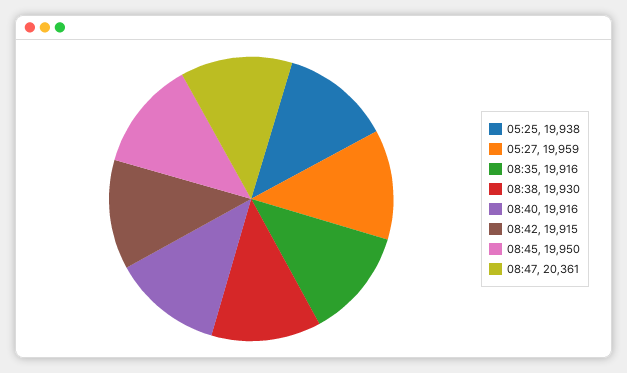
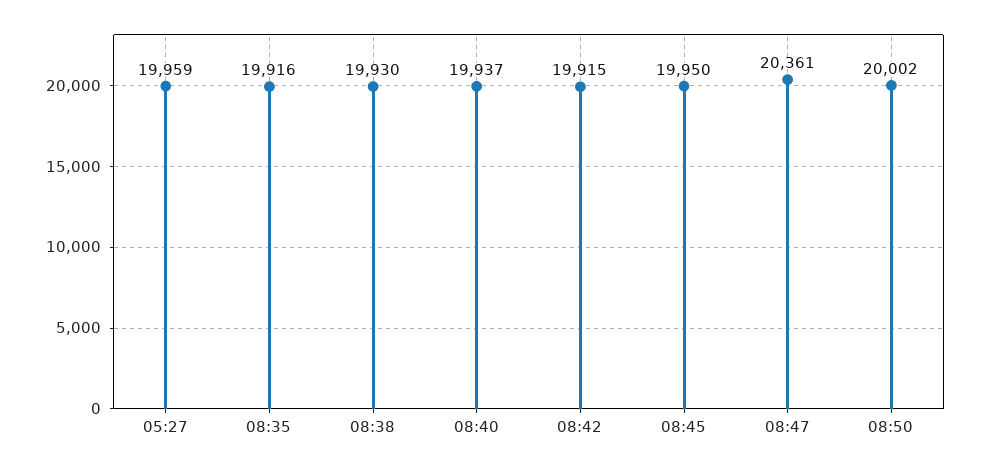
05:25: 19938 -> none
08:40: 19916 -> 19937
08:50: none -> 20002

